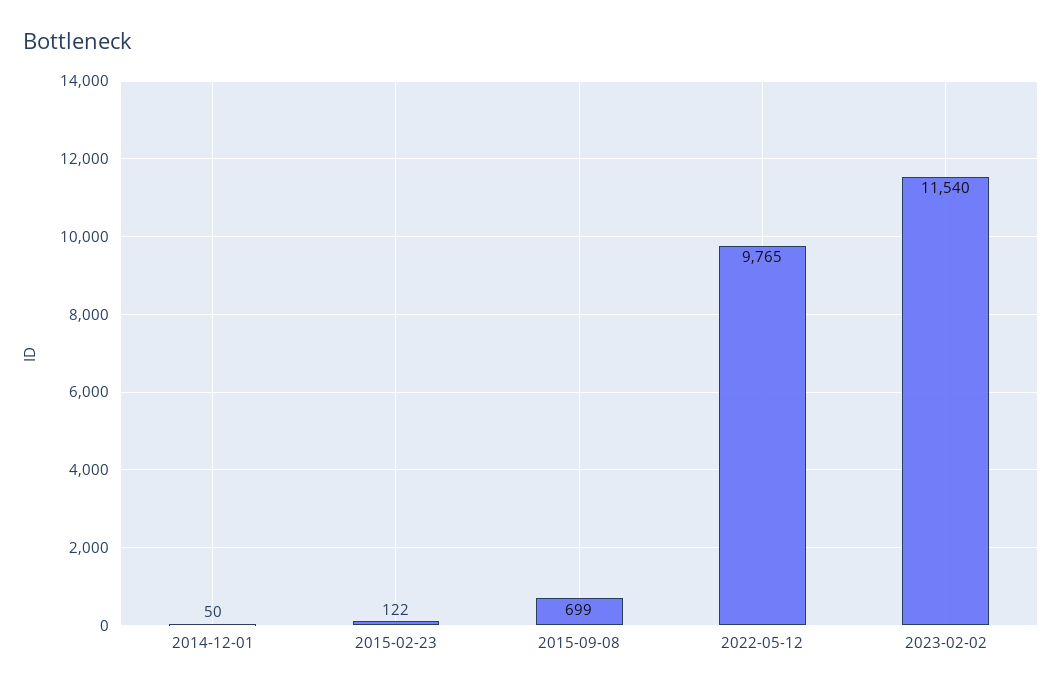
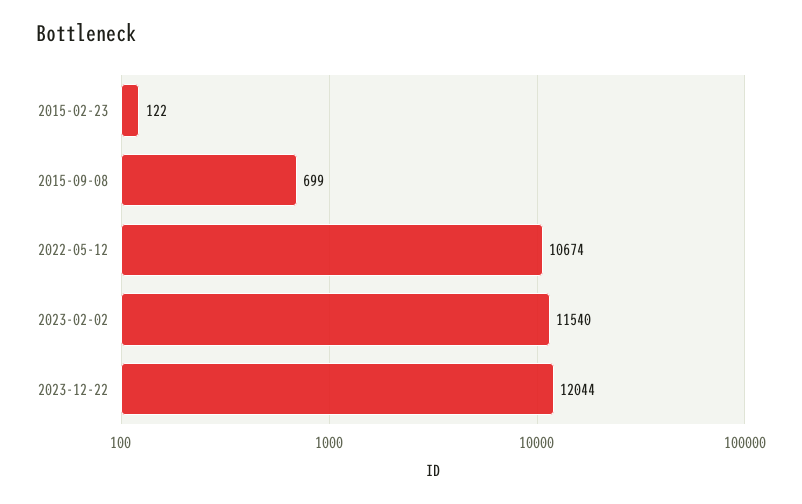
2014-12-01: 50 -> none
2022-05-12: 9765 -> 10674
2023-12-22: none -> 12044

